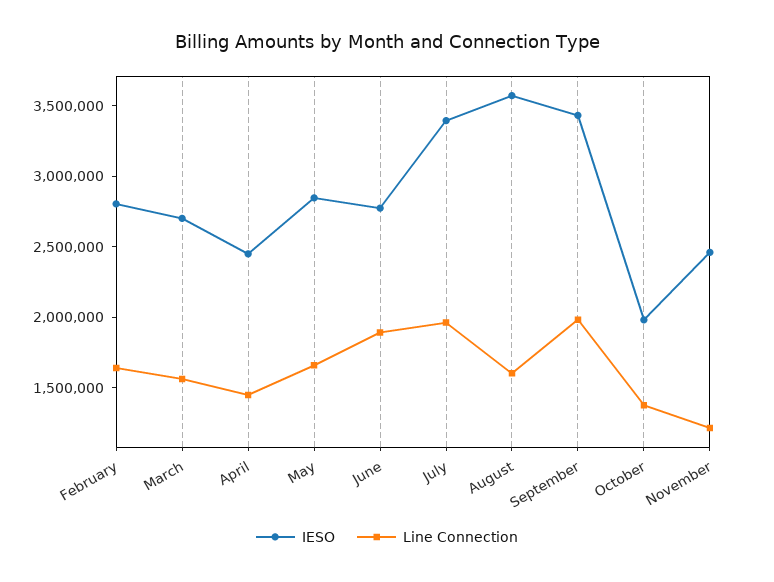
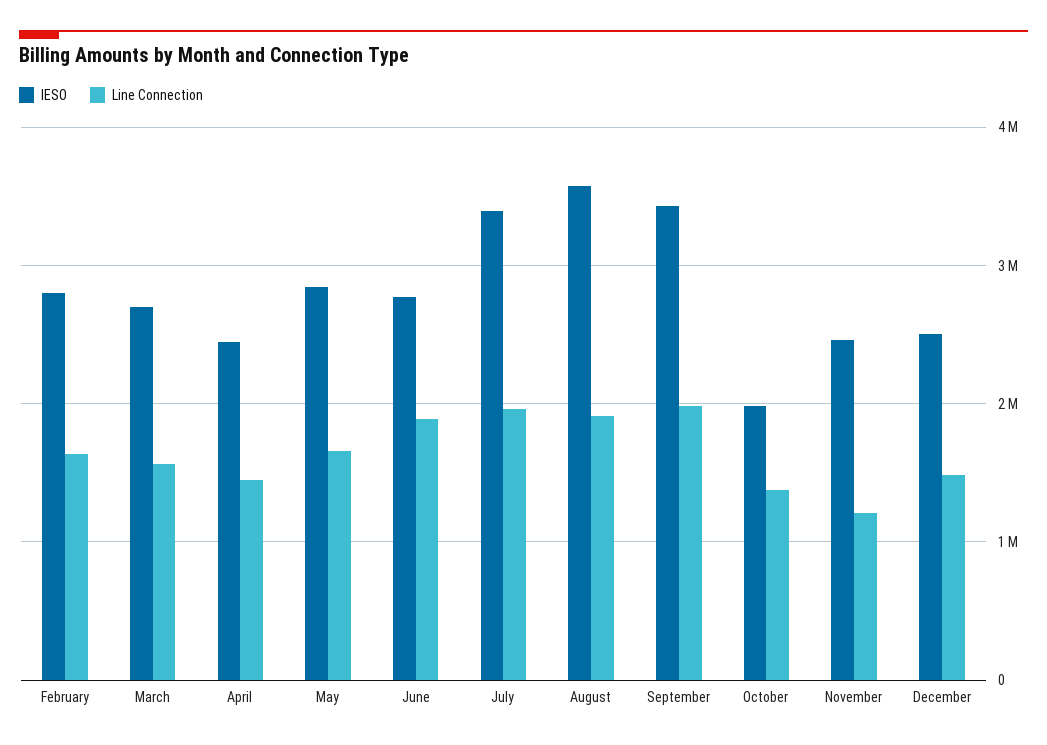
Line Connection, August: 1600000 -> 1900000
IESO, December: none -> 2500000
Line Connection, December: none -> 1500000

